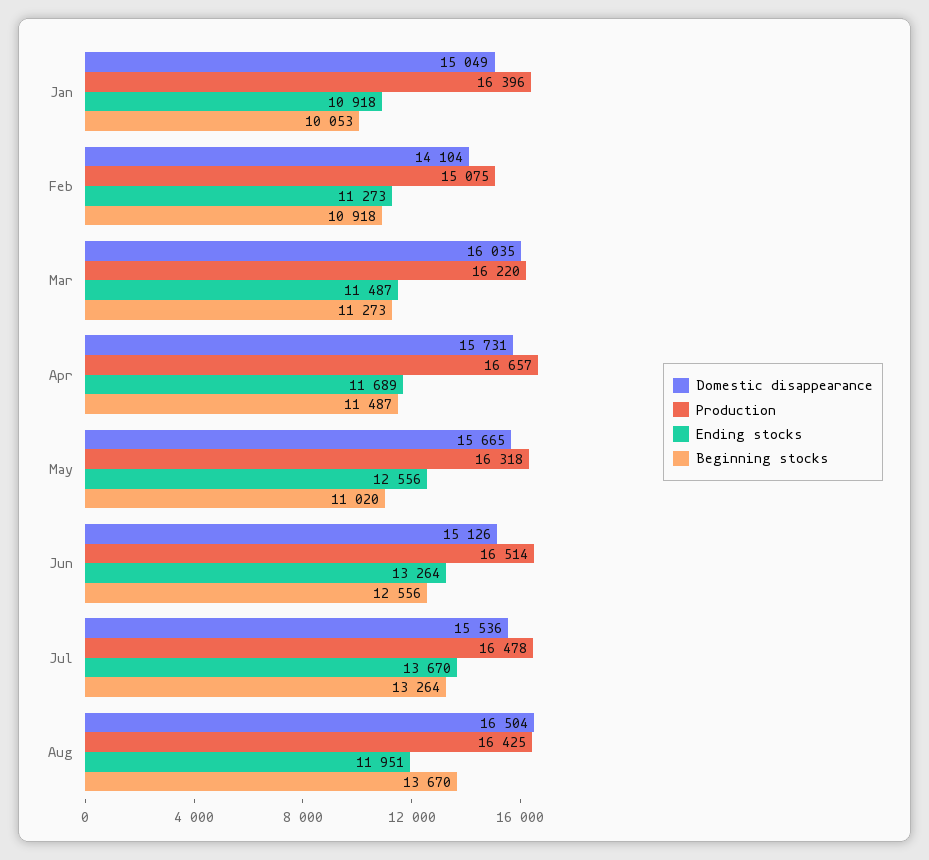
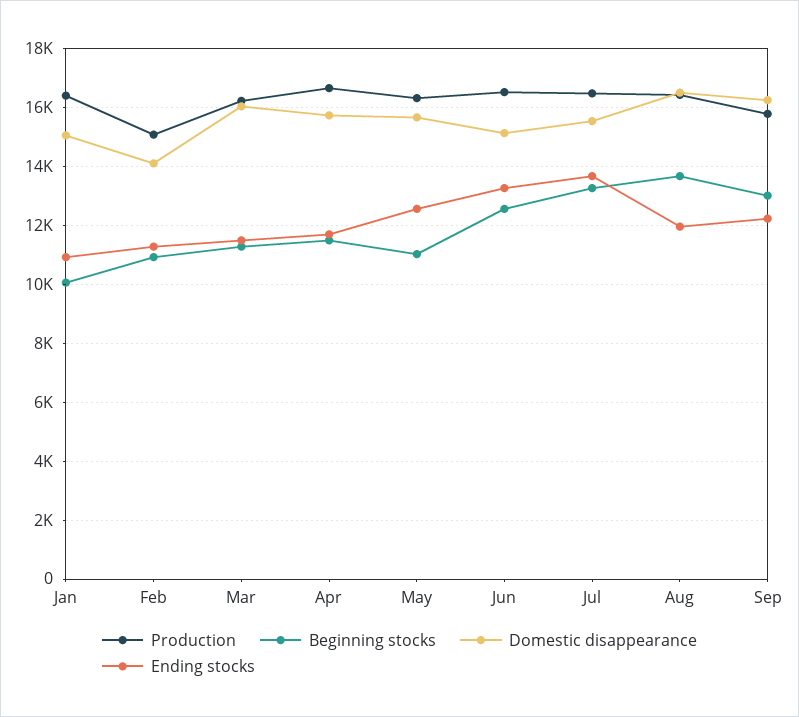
Production, Sep: none -> 15750
Beginning stocks, Sep: none -> 13000
Domestic disappearance, Sep: none -> 16250
Ending stocks, Sep: none -> 12250

